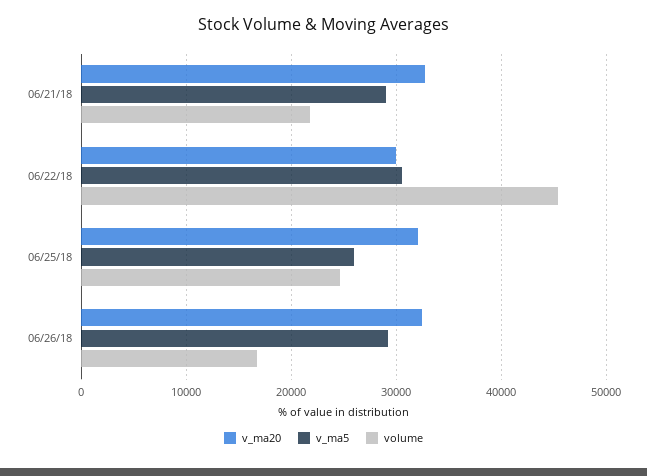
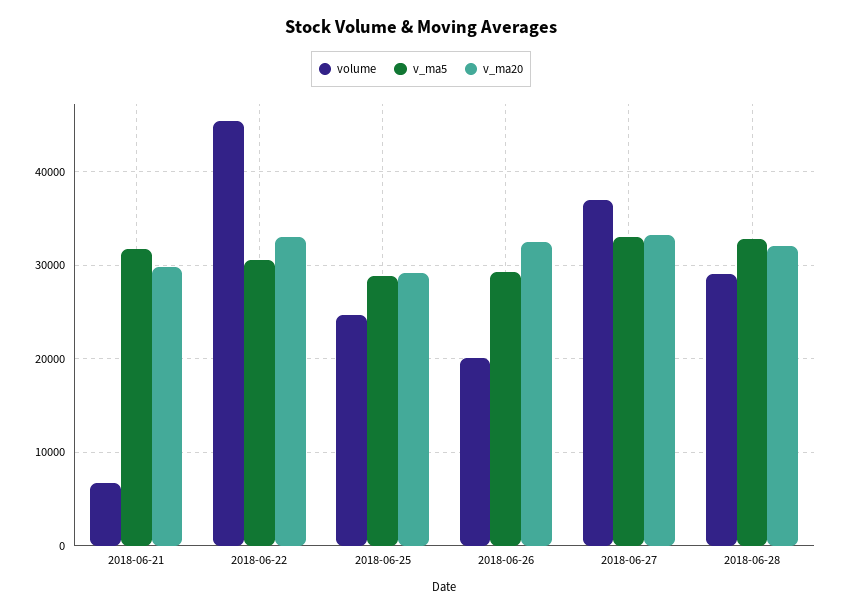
v_ma20, 06/21/18: 33000 -> 30000
v_ma5, 06/21/18: 29000 -> 32000
volume, 06/21/18: 22000 -> 7000
v_ma20, 06/22/18: 30000 -> 33000
v_ma20, 06/25/18: 32000 -> 29000
v_ma5, 06/25/18: 26000 -> 29000
volume, 06/26/18: 17000 -> 20000
volume, 2018-06-27: none -> 37000
v_ma5, 2018-06-27: none -> 33000
v_ma20, 2018-06-27: none -> 33000
volume, 2018-06-28: none -> 29000
v_ma5, 2018-06-28: none -> 33000
v_ma20, 2018-06-28: none -> 32000

